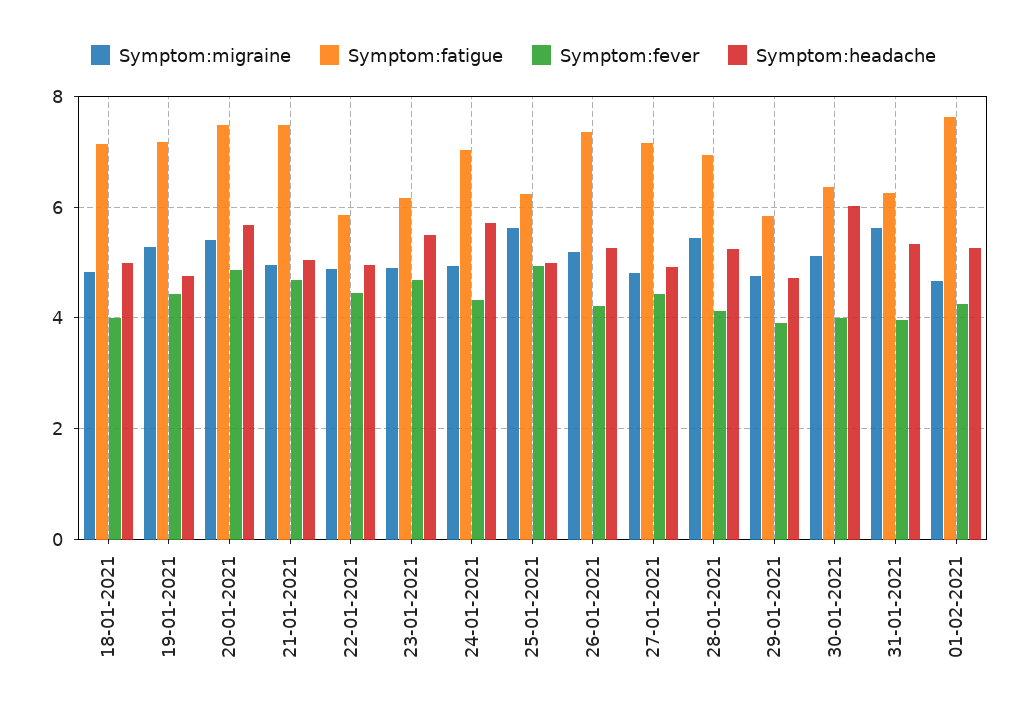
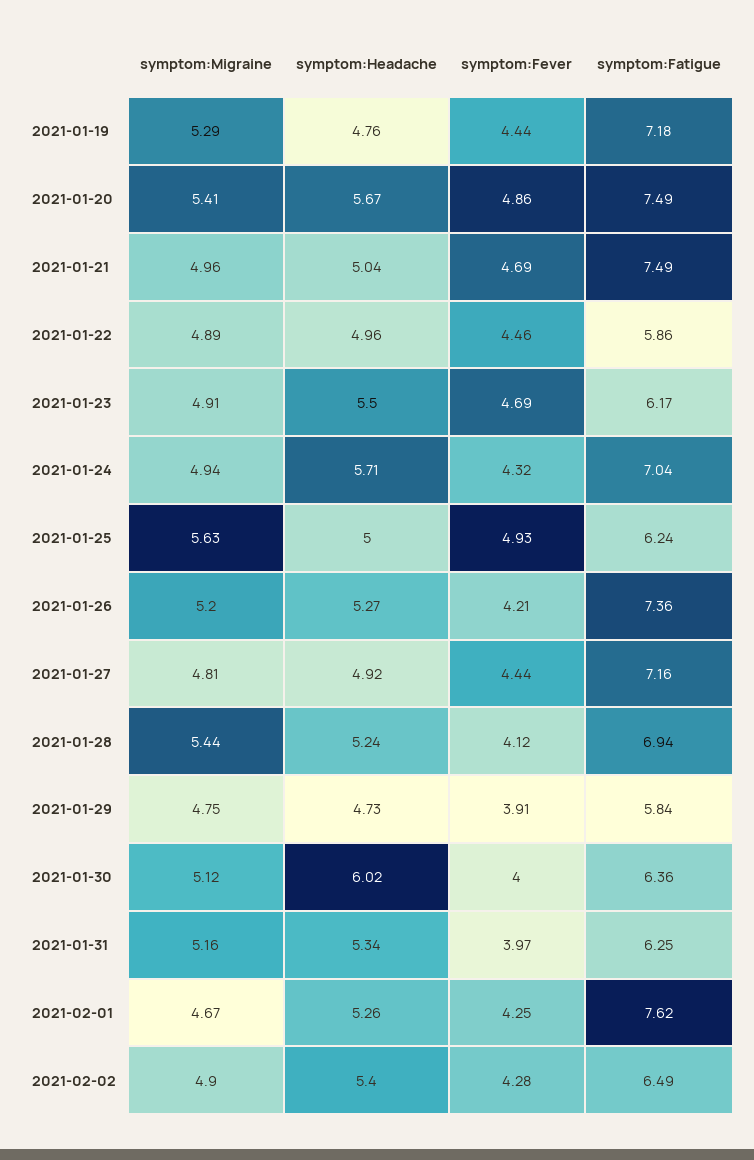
Symptom:migraine, 18-01-2021: 4.8 -> none
Symptom:fatigue, 18-01-2021: 7.2 -> none
Symptom:fever, 18-01-2021: 4 -> none
Symptom:headache, 18-01-2021: 5 -> none
Symptom:migraine, 31-01-2021: 5.6 -> 5.16
Symptom:migraine, 2021-02-02: none -> 4.9
Symptom:headache, 2021-02-02: none -> 5.4
Symptom:fever, 2021-02-02: none -> 4.28
Symptom:fatigue, 2021-02-02: none -> 6.49

